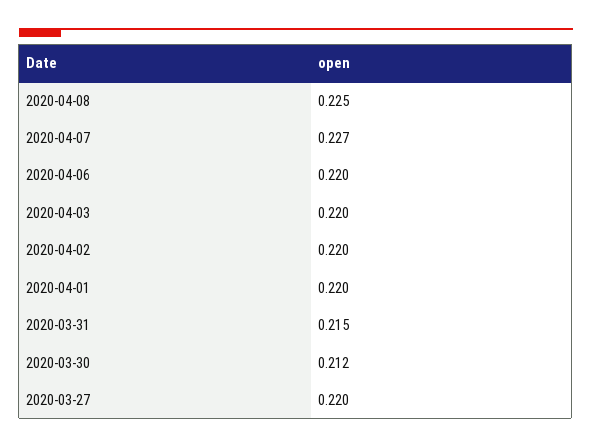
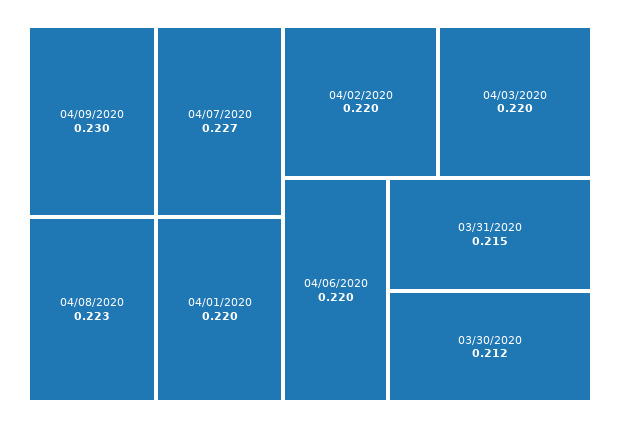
2020-04-08: 0.225 -> 0.223
2020-03-27: 0.22 -> none
04/09/2020: none -> 0.23

